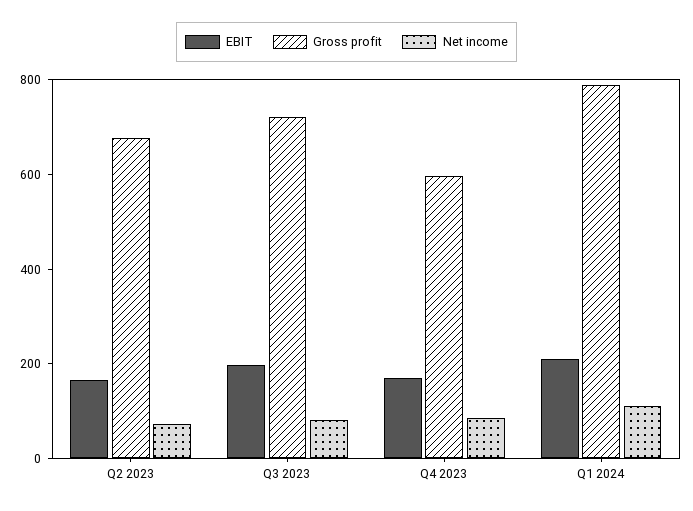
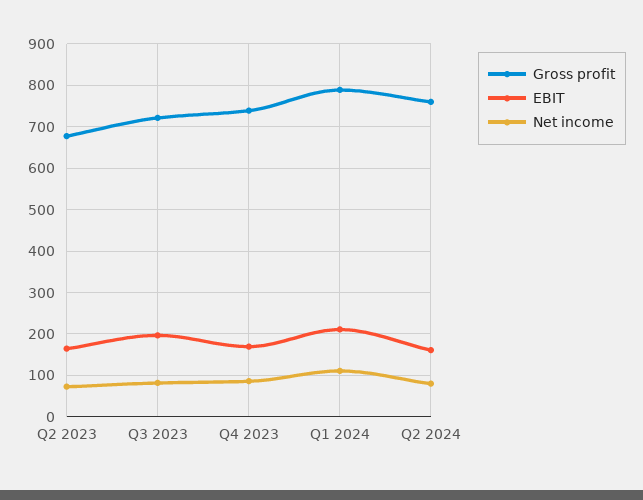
Gross profit, Q4 2023: 600 -> 740
Gross profit, Q2 2024: none -> 760
EBIT, Q2 2024: none -> 160
Net income, Q2 2024: none -> 80

